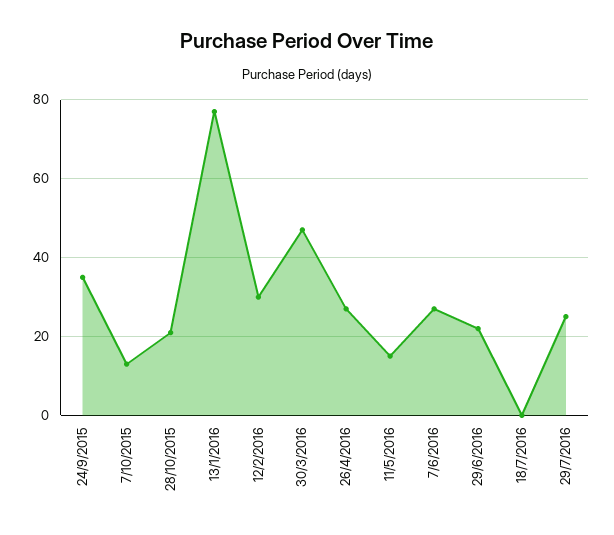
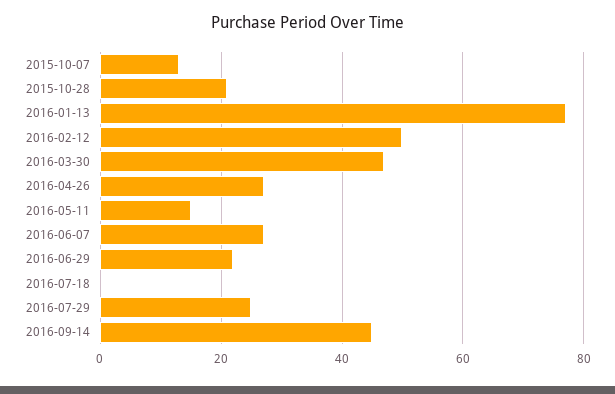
24/9/2015: 35 -> none
12/2/2016: 30 -> 50
2016-09-14: none -> 45

